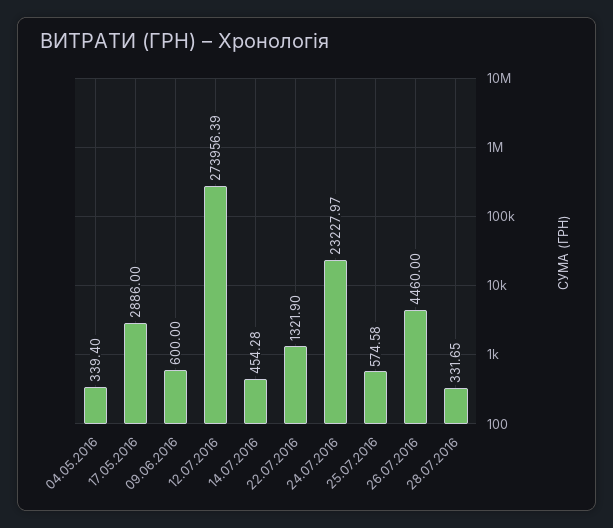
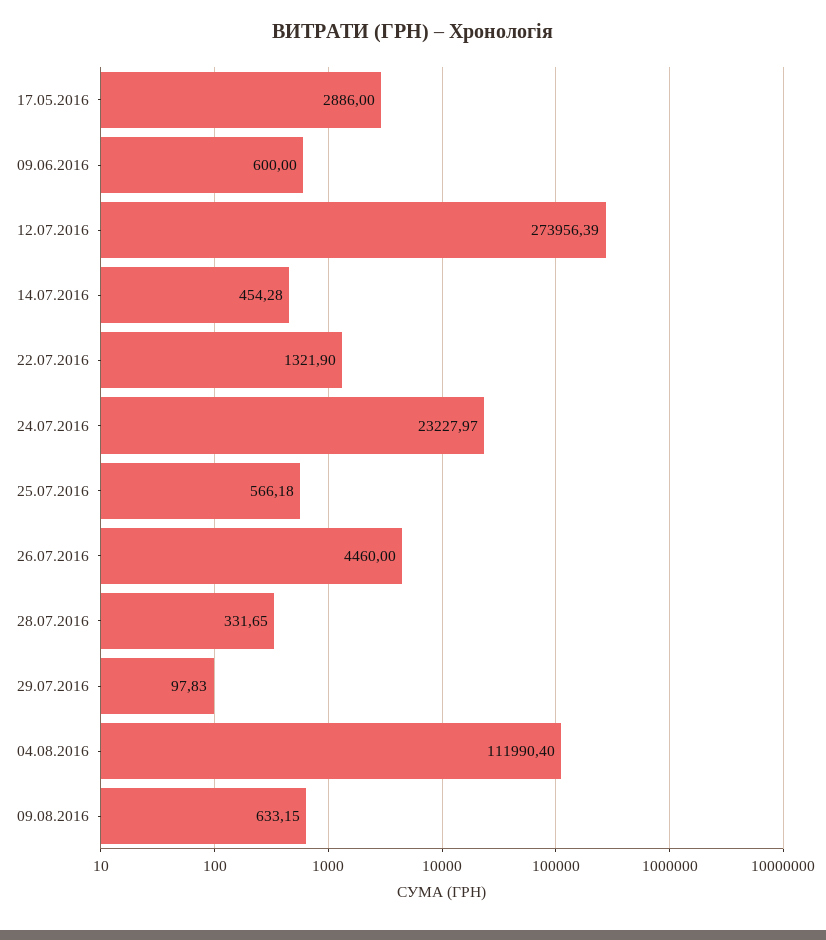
04.05.2016: 339.4 -> none
25.07.2016: 574.58 -> 566.18
29.07.2016: none -> 97.83
04.08.2016: none -> 111990.4
09.08.2016: none -> 633.15

